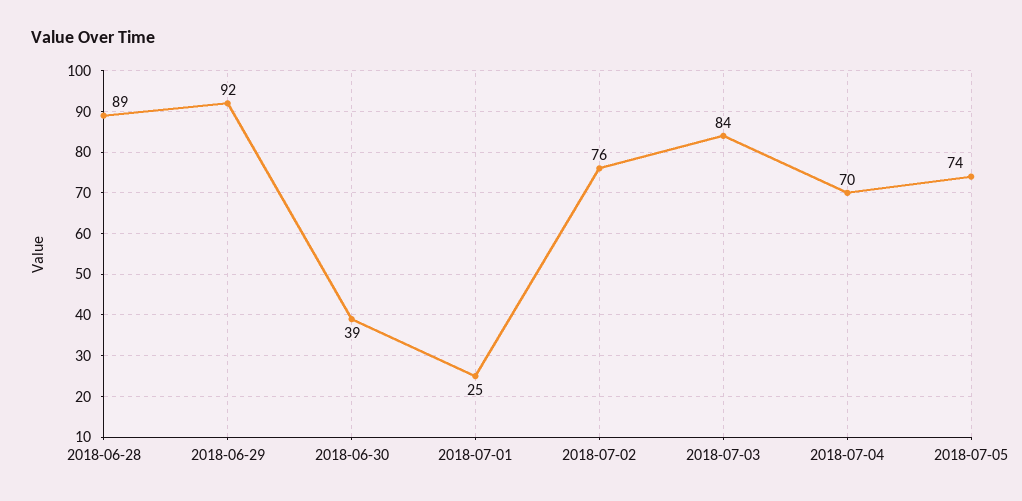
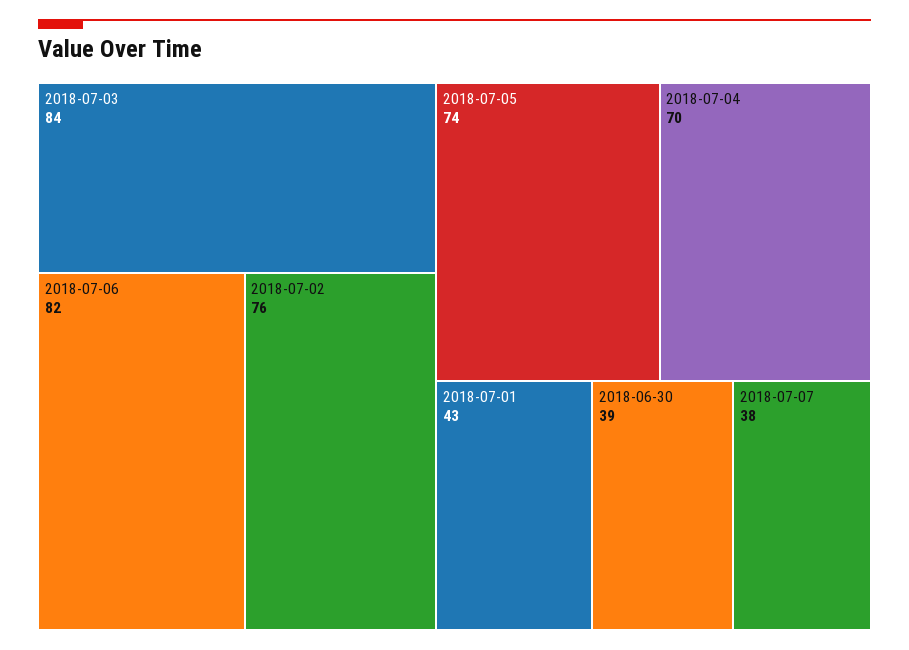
2018-06-28: 89 -> none
2018-06-29: 92 -> none
2018-07-01: 25 -> 43
2018-07-06: none -> 82
2018-07-07: none -> 38

